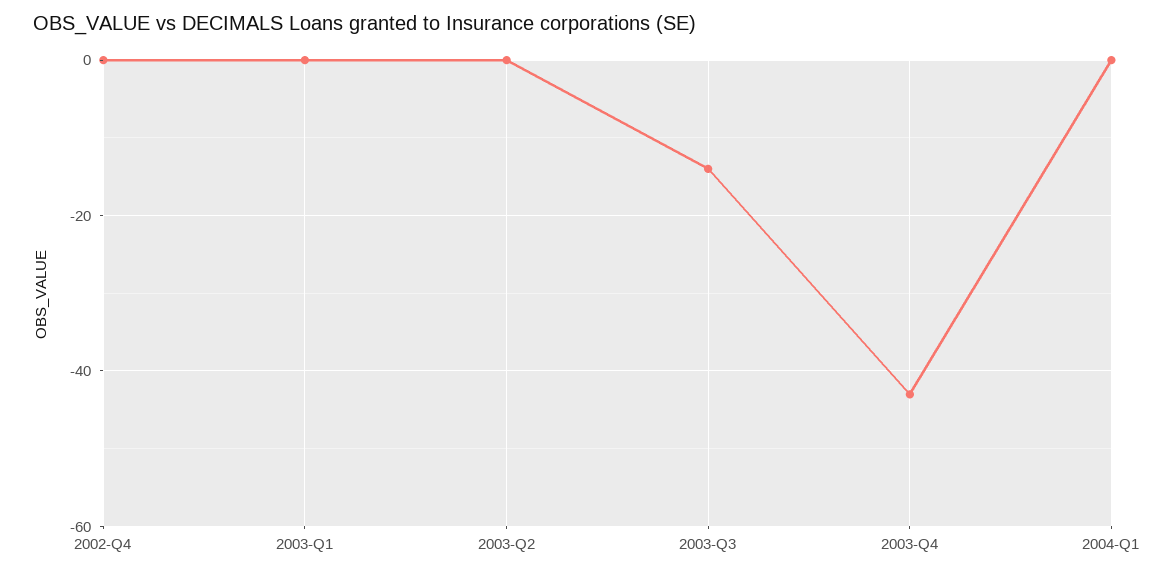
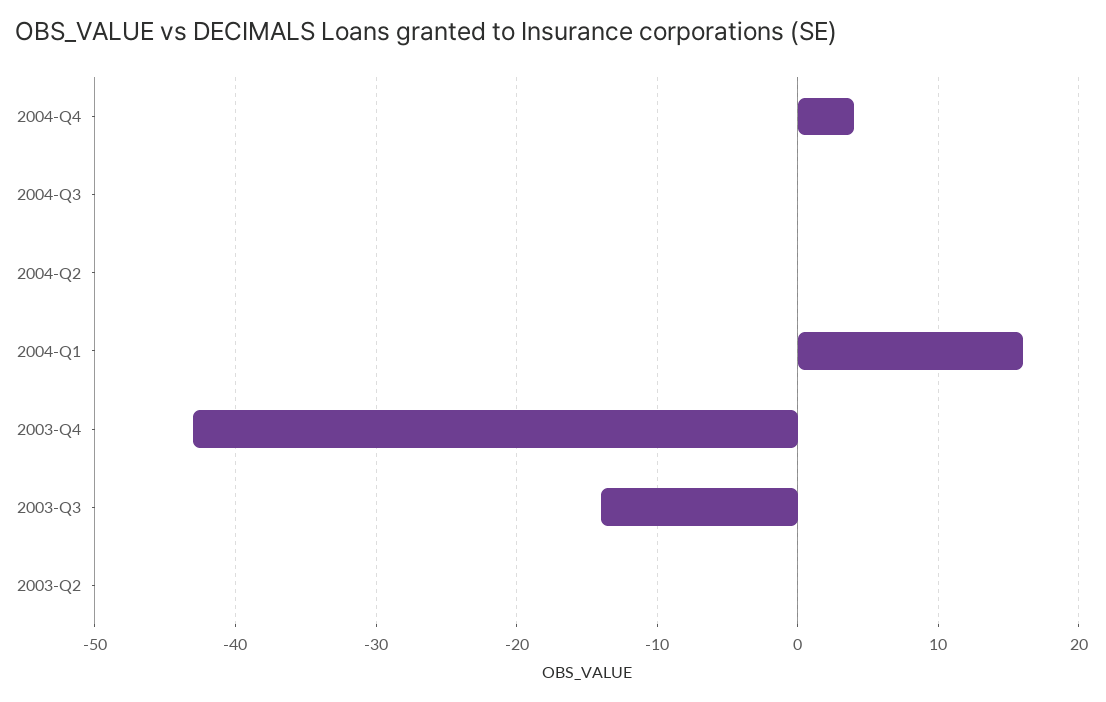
2002-Q4: 0 -> none
2003-Q1: 0 -> none
2004-Q1: 0 -> 16
2004-Q4: none -> 4
2004-Q3: none -> 0
2004-Q2: none -> 0

